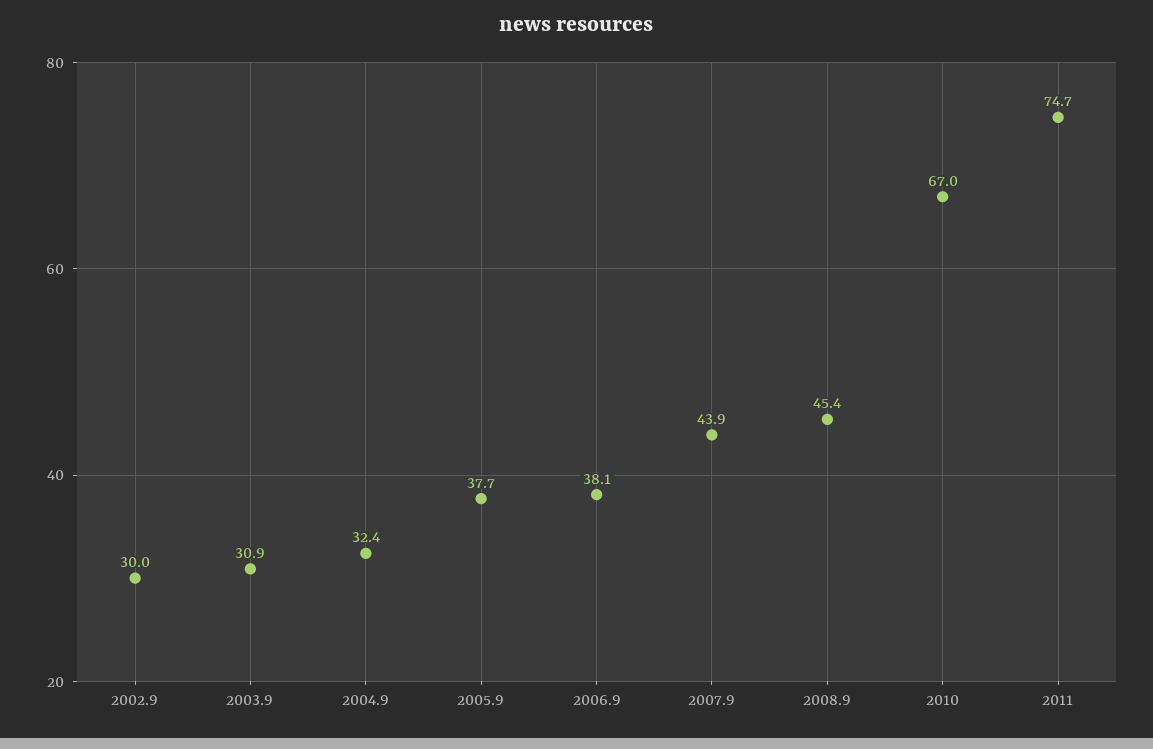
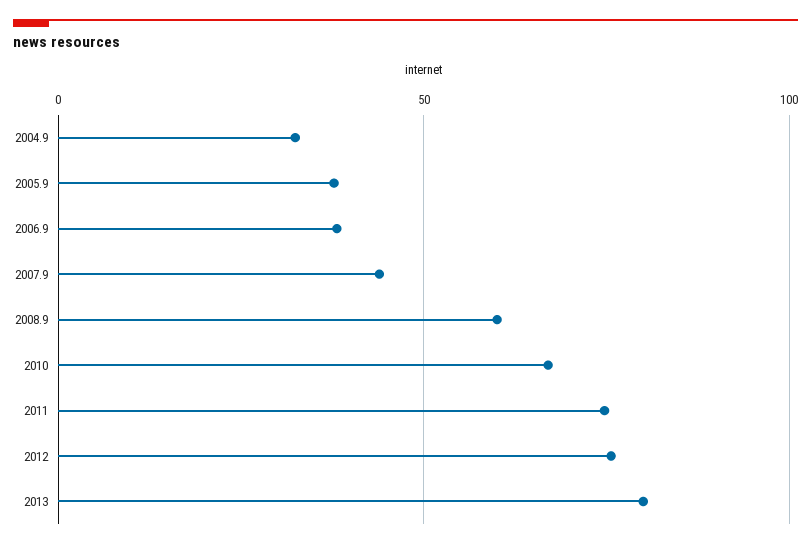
2002.9: 30 -> none
2003.9: 30.9 -> none
2008.9: 45.4 -> 60
2012: none -> 75
2013: none -> 80

